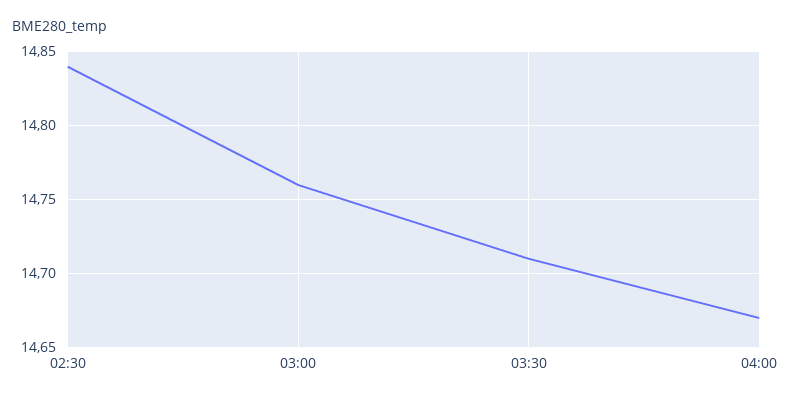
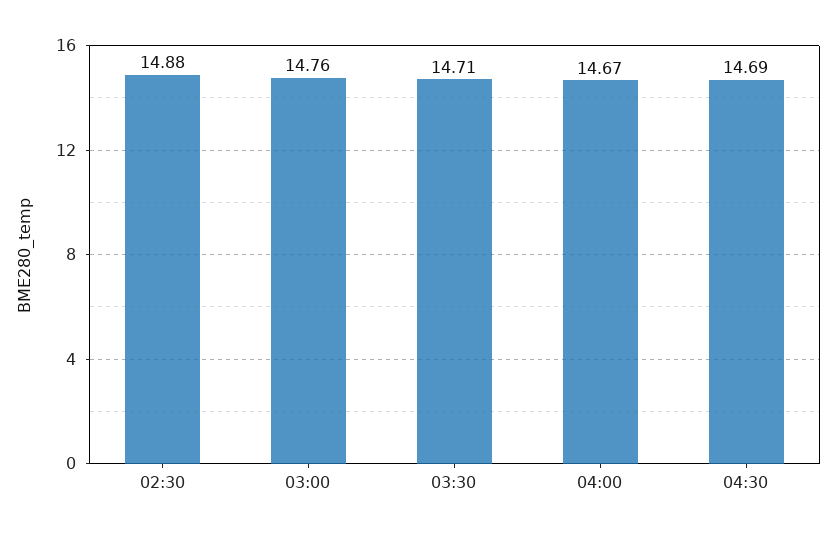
02:30: 14.84 -> 14.88
04:30: none -> 14.69

